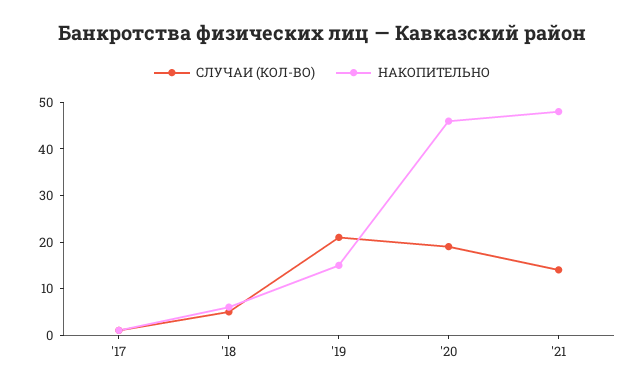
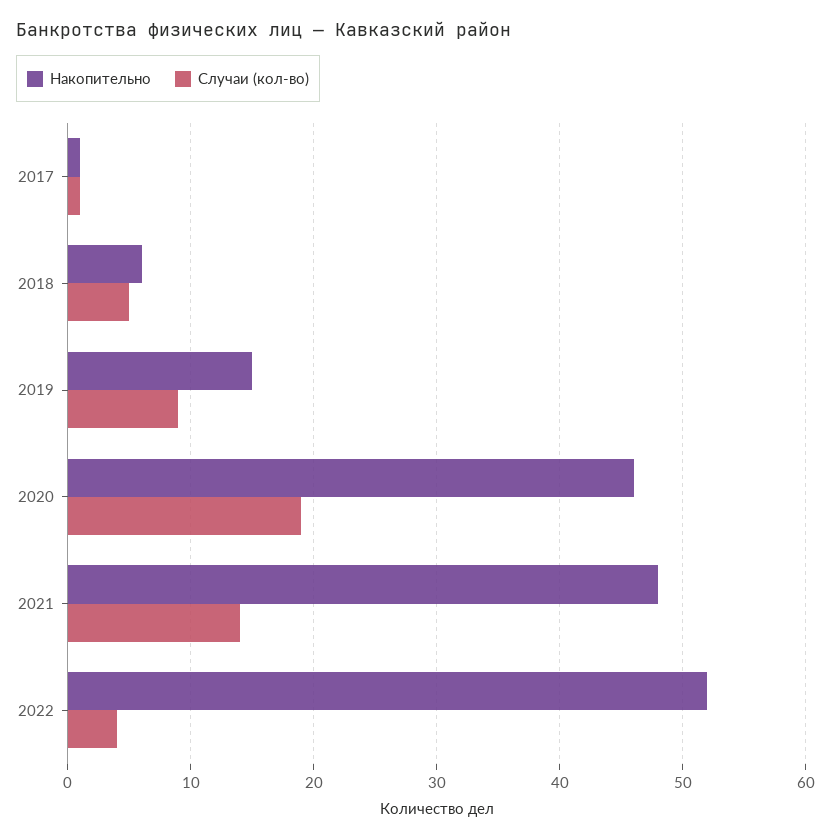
СЛУЧАИ (КОЛ-ВО), '19: 20 -> 9
НАКОПИТЕЛЬНО, 2022: none -> 52
СЛУЧАИ (КОЛ-ВО), 2022: none -> 4

